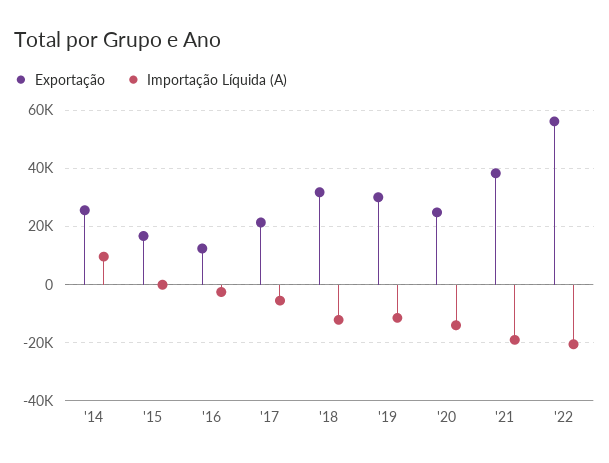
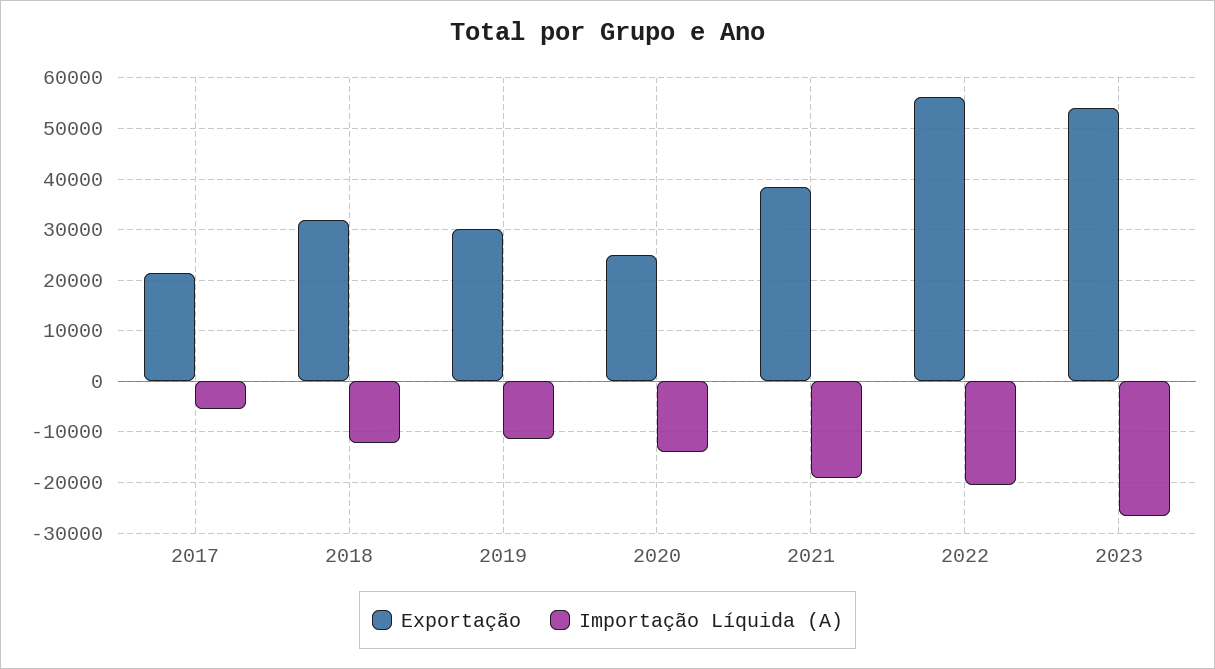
Exportação, '14: 25000 -> none
Importação Líquida (A), '14: 10000 -> none
Exportação, '15: 17500 -> none
Importação Líquida (A), '15: 0 -> none
Exportação, '16: 12500 -> none
Importação Líquida (A), '16: -2500 -> none
Exportação, 2023: none -> 54000
Importação Líquida (A), 2023: none -> -26000

